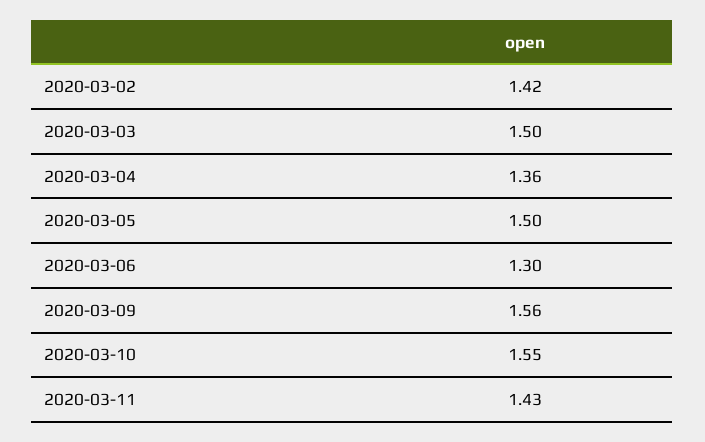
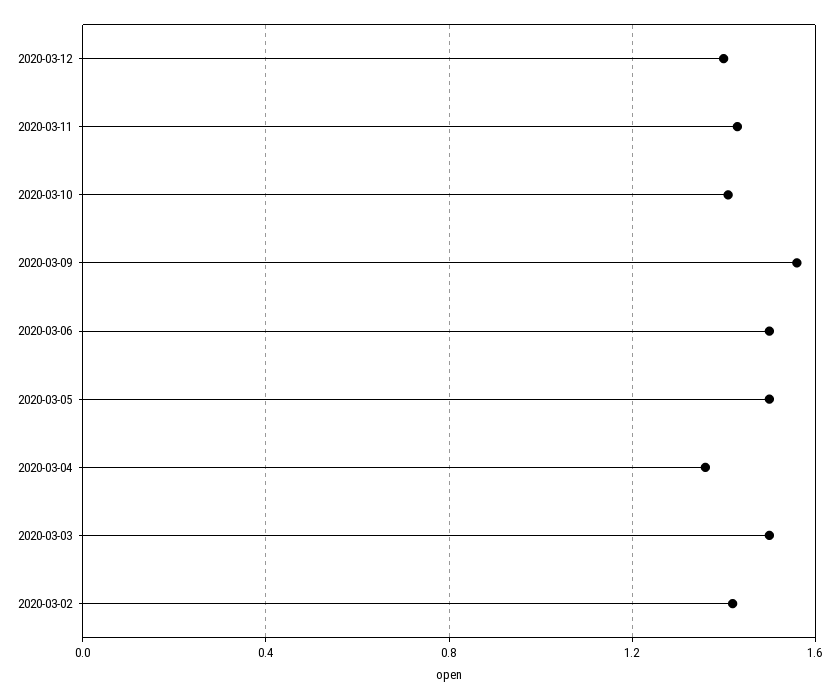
2020-03-06: 1.3 -> 1.5
2020-03-10: 1.55 -> 1.4
2020-03-12: none -> 1.4

